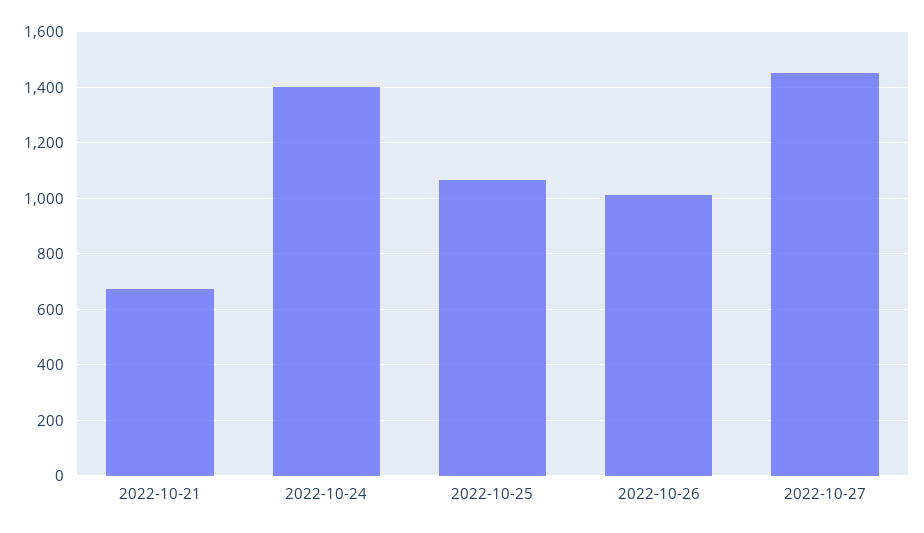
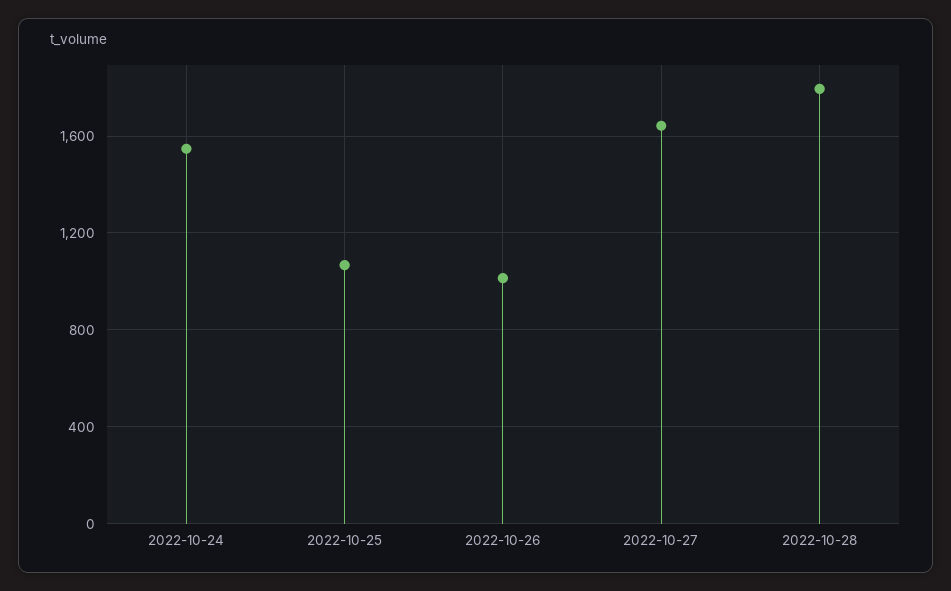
2022-10-21: 675 -> none
2022-10-24: 1400 -> 1550
2022-10-27: 1450 -> 1650
2022-10-28: none -> 1800

